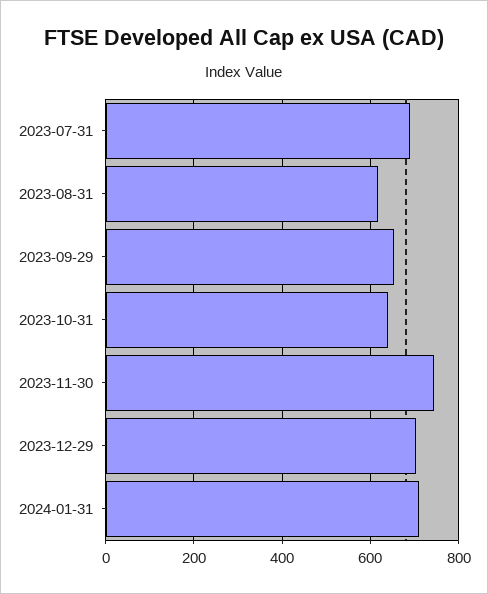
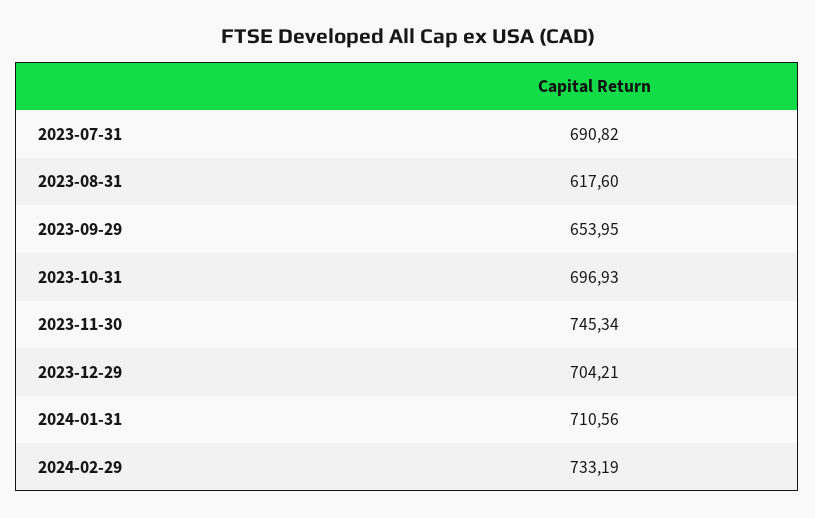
2023-10-31: 640 -> 696.93
2024-02-29: none -> 733.19

